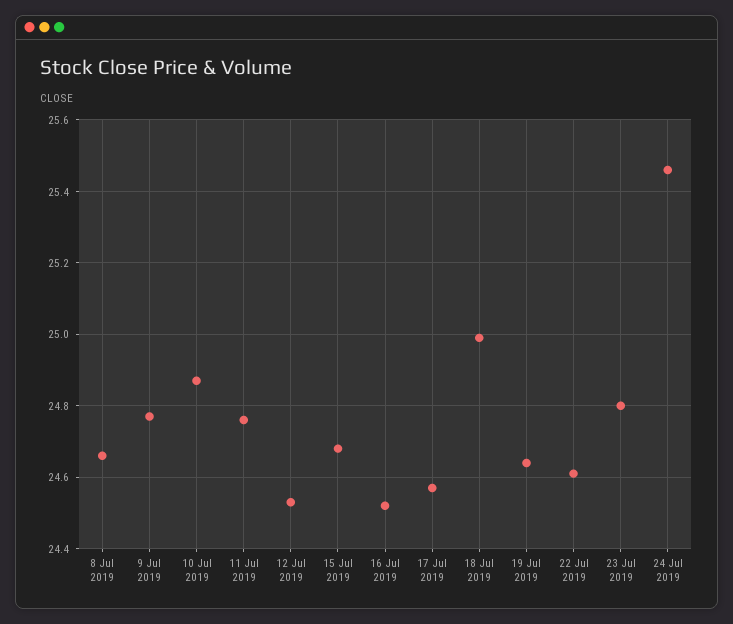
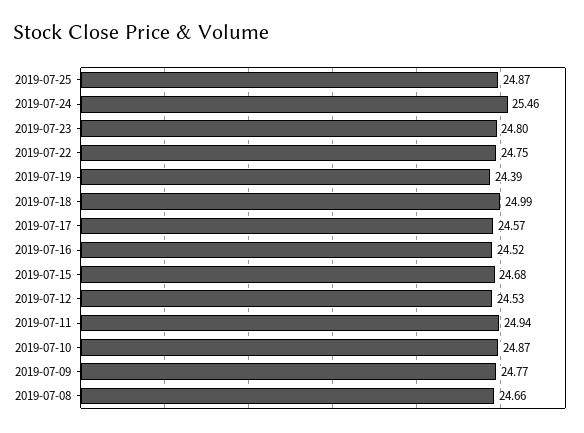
11 Jul 2019: 24.75 -> 24.94
19 Jul 2019: 24.65 -> 24.39
22 Jul 2019: 24.6 -> 24.75
2019-07-25: none -> 24.87

